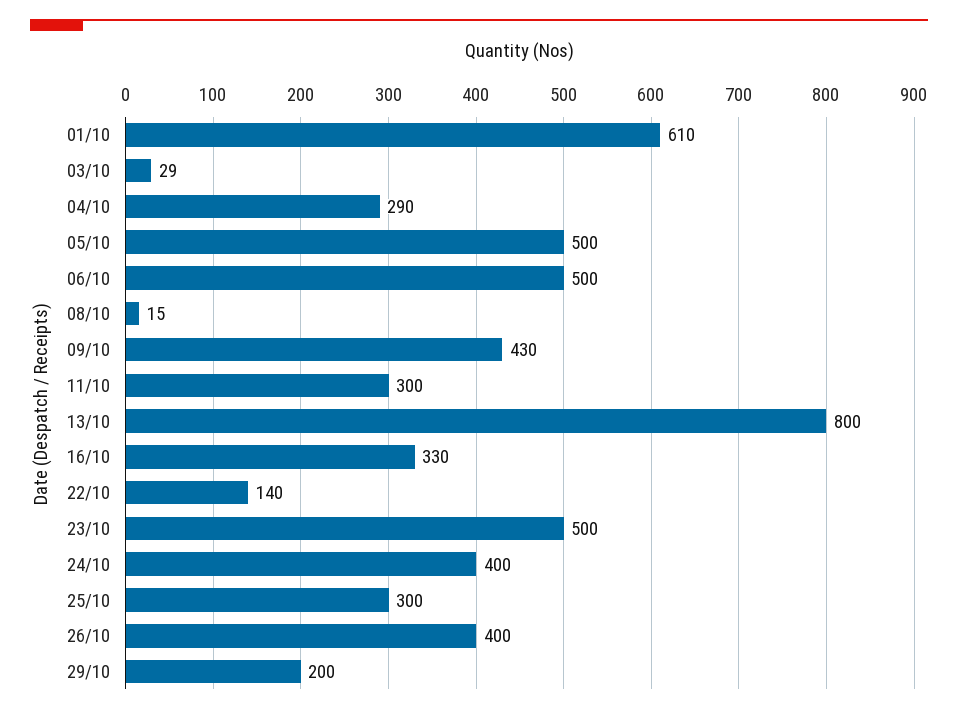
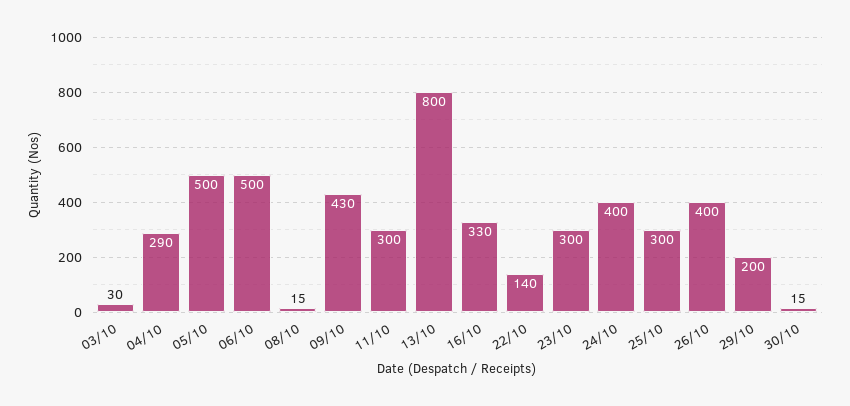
01/10: 610 -> none
03/10: 29 -> 30
23/10: 500 -> 300
30/10: none -> 15

